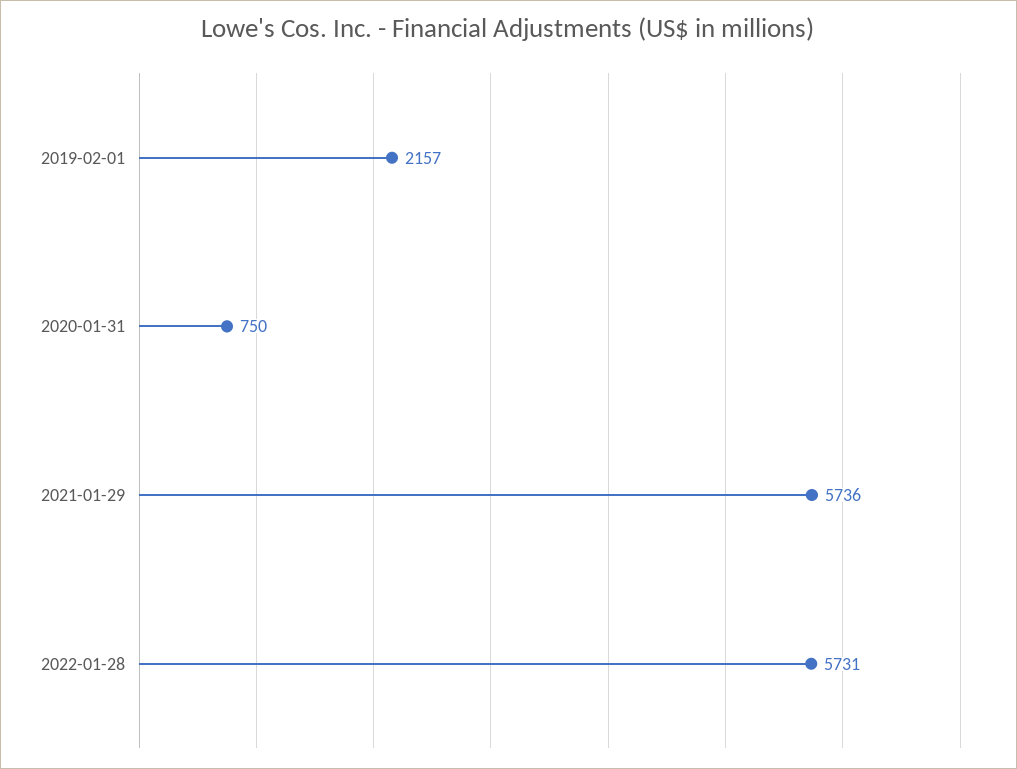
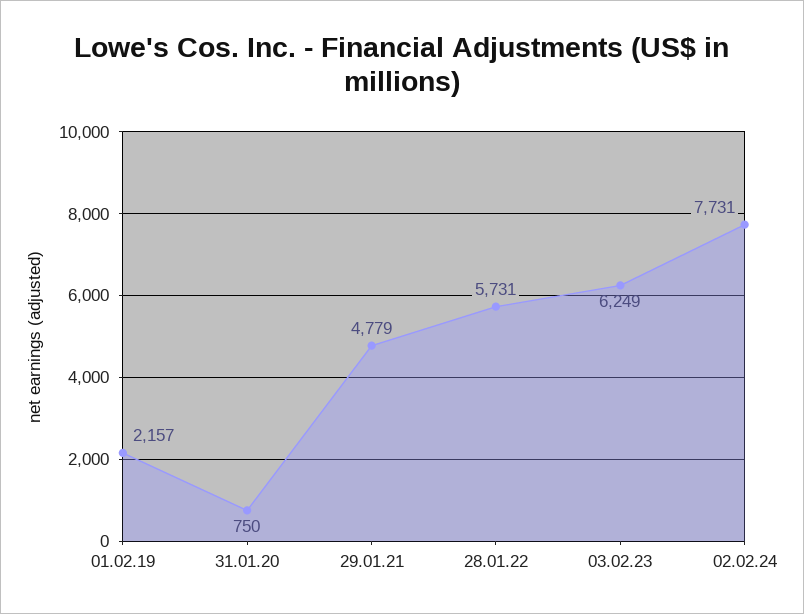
2021-01-29: 5736 -> 4779
03.02.23: none -> 6249
02.02.24: none -> 7731

